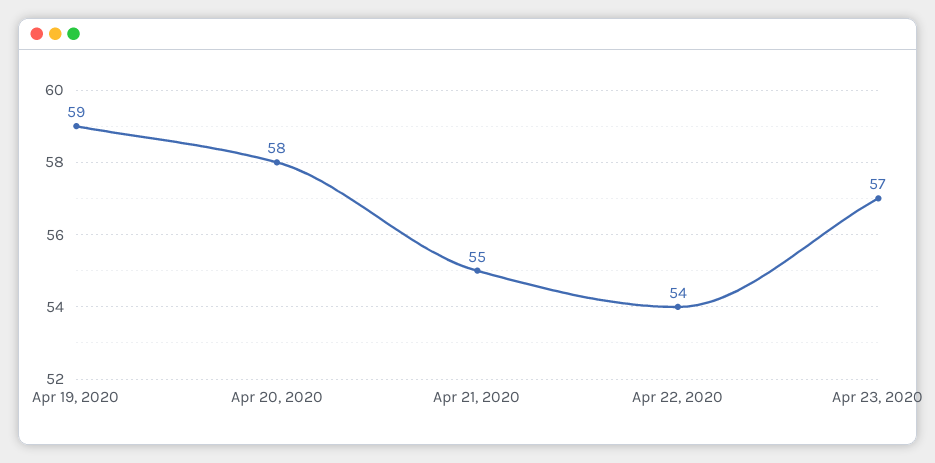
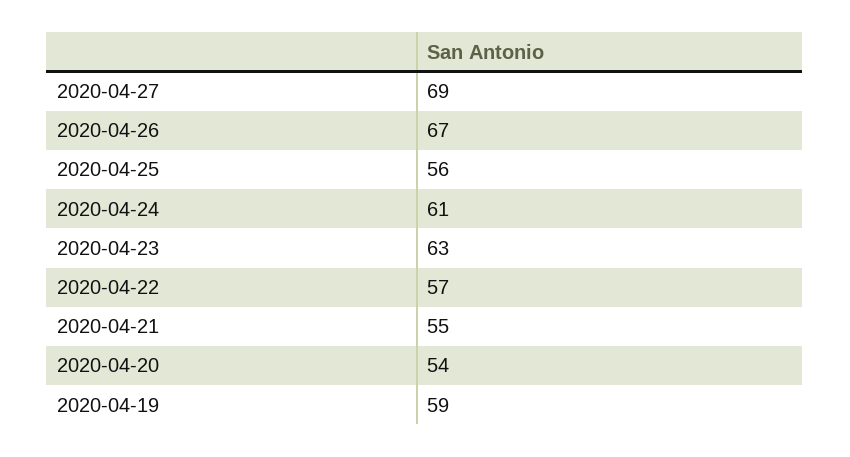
Apr 20, 2020: 58 -> 54
Apr 22, 2020: 54 -> 57
Apr 23, 2020: 57 -> 63
2020-04-27: none -> 69
2020-04-26: none -> 67
2020-04-25: none -> 56
2020-04-24: none -> 61

